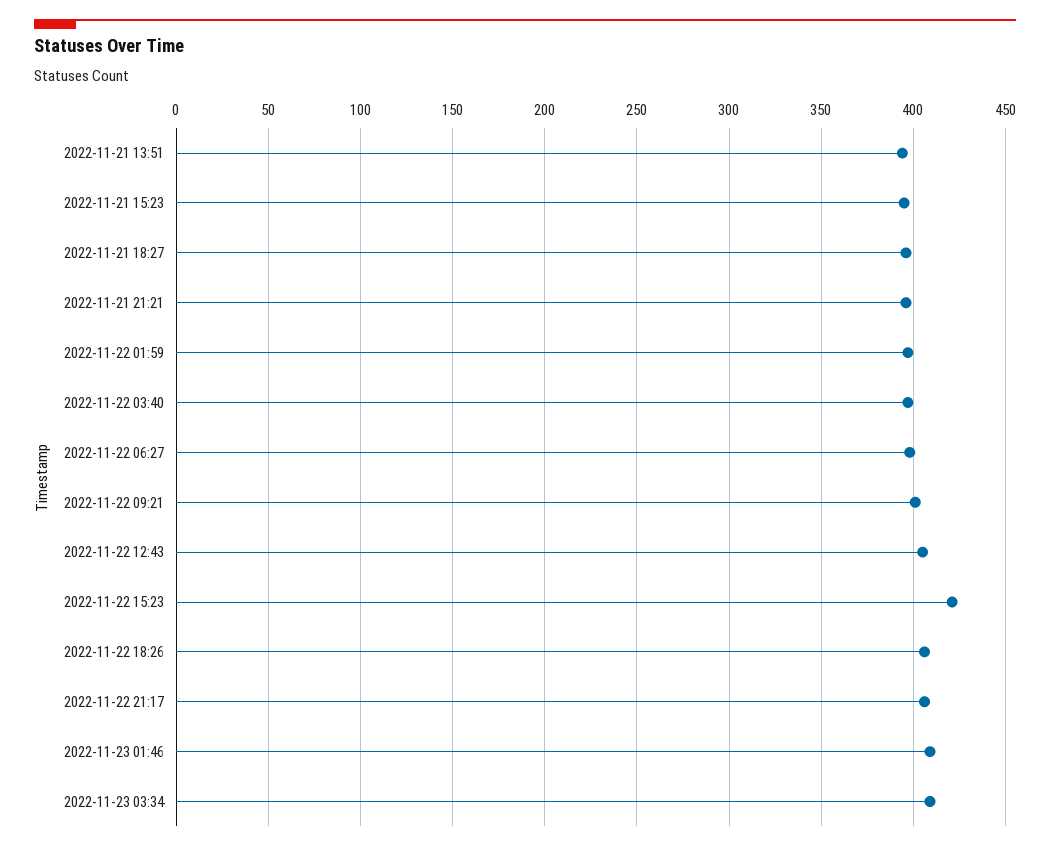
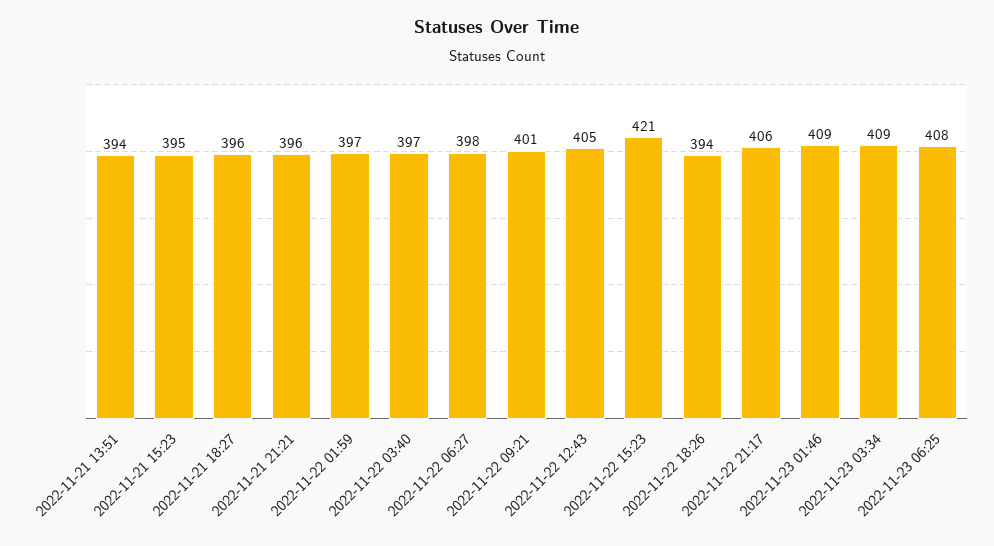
2022-11-22 18:26: 405 -> 394
2022-11-23 06:25: none -> 408

